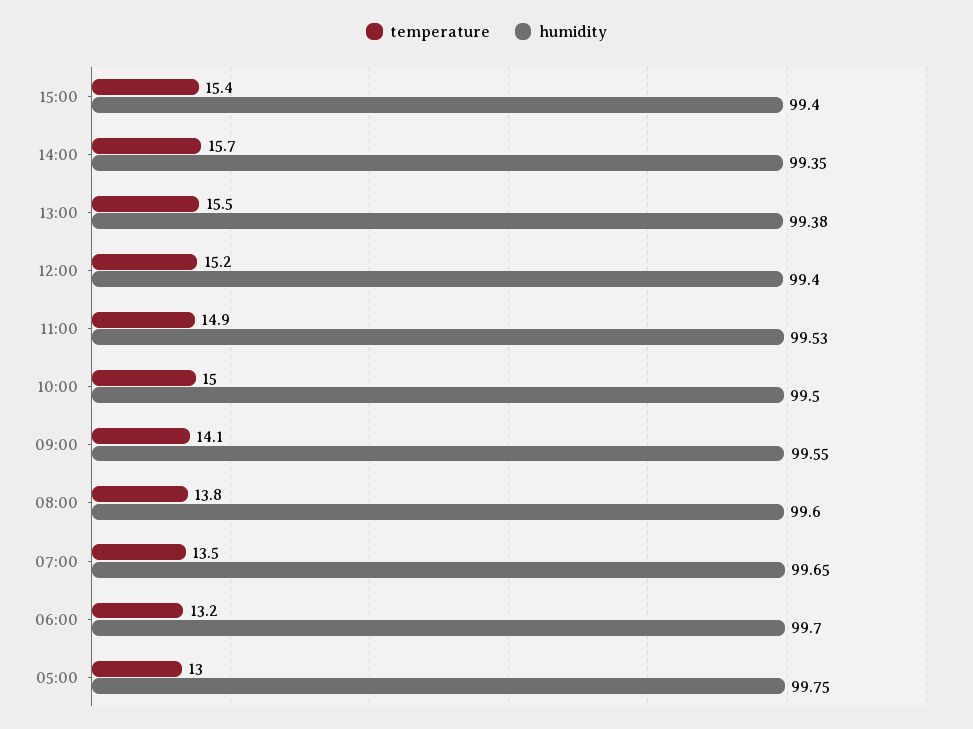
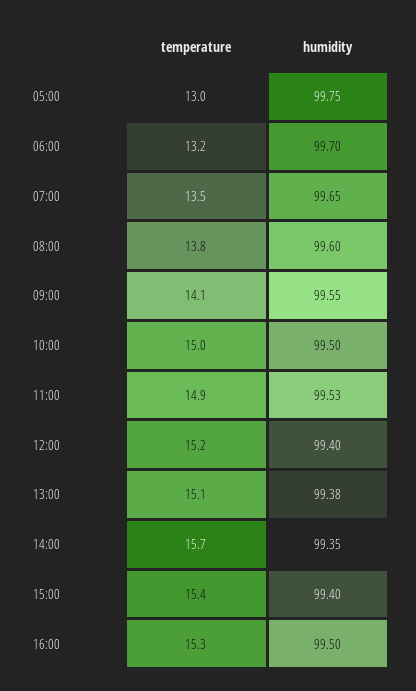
temperature, 13:00: 15.5 -> 15.1
temperature, 16:00: none -> 15.3
humidity, 16:00: none -> 99.5

